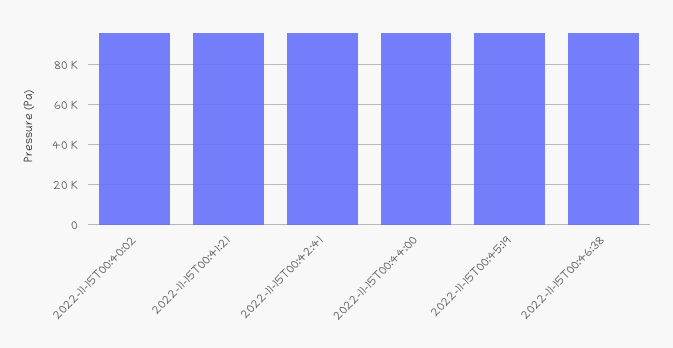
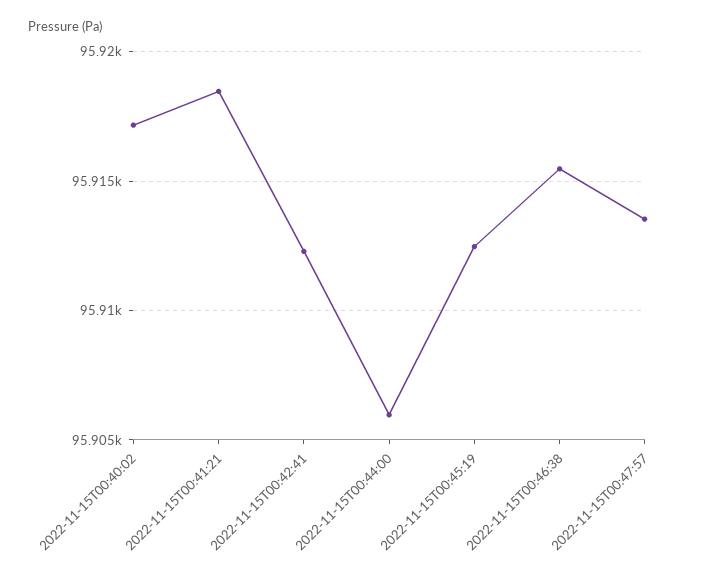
2022-11-15T00:47:57: none -> 95913.5

